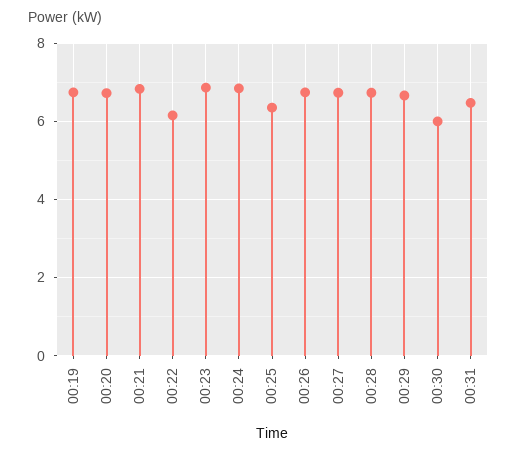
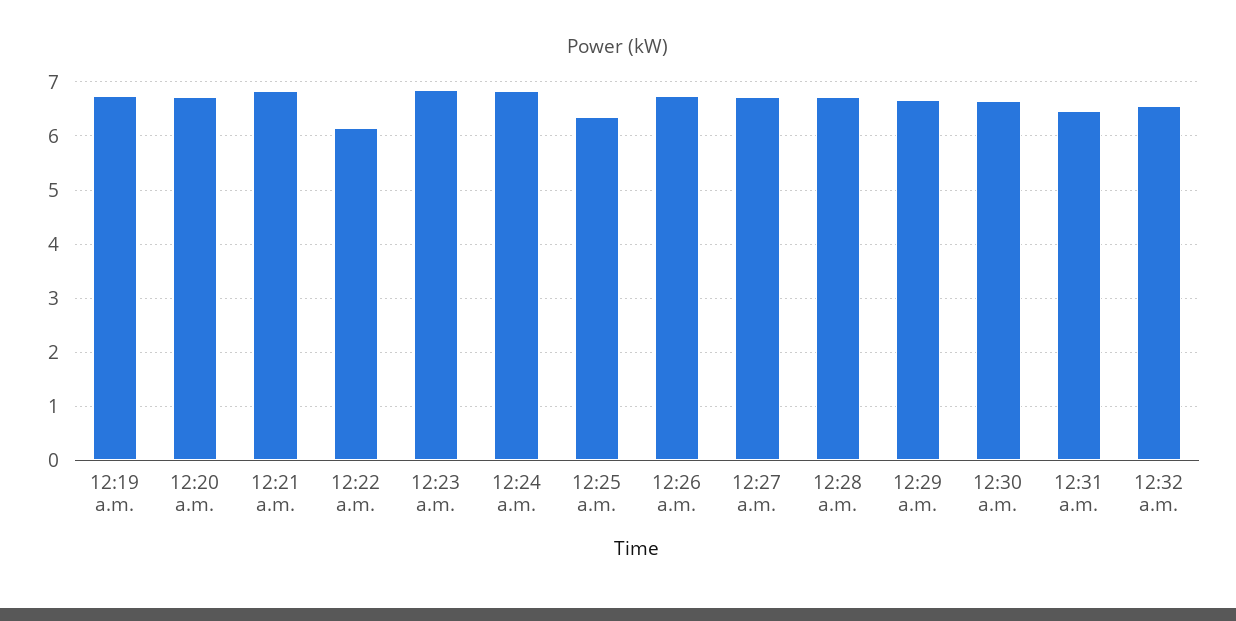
00:30: 6 -> 6.6
12:32 a.m.: none -> 6.6

